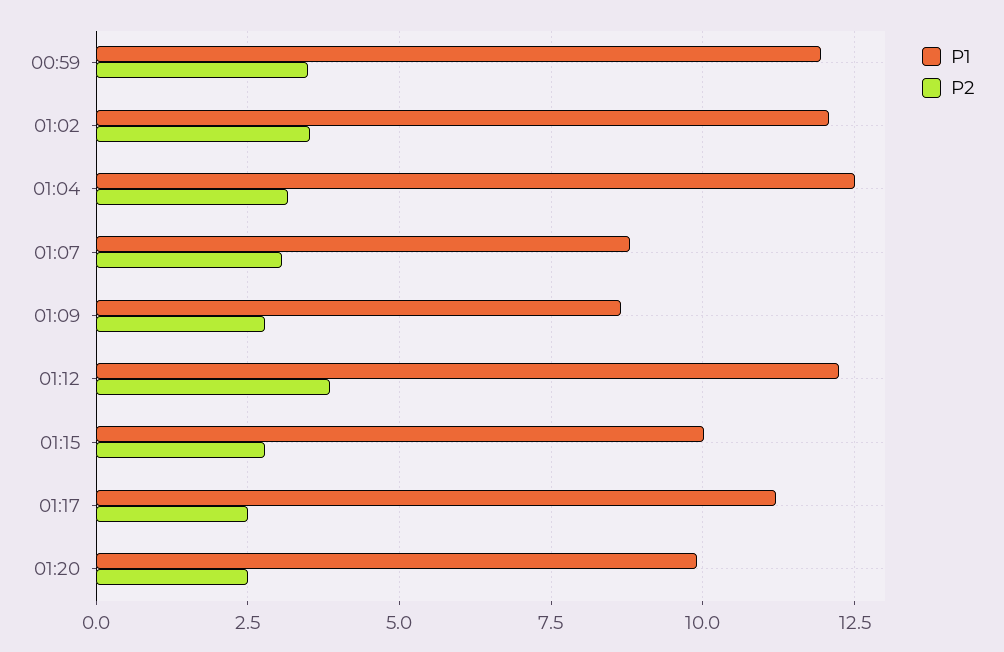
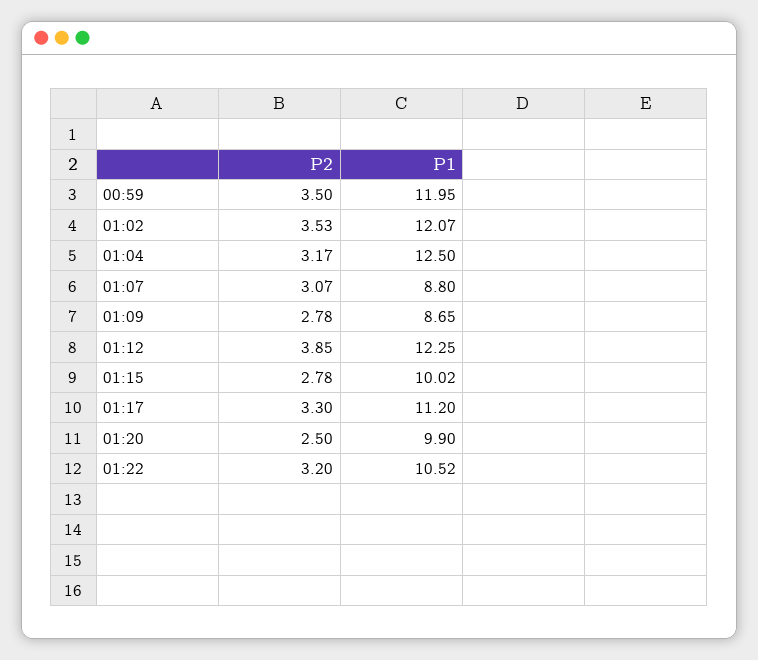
P2, 01:17: 2.5 -> 3.3
P2, 01:22: none -> 3.2
P1, 01:22: none -> 10.52

